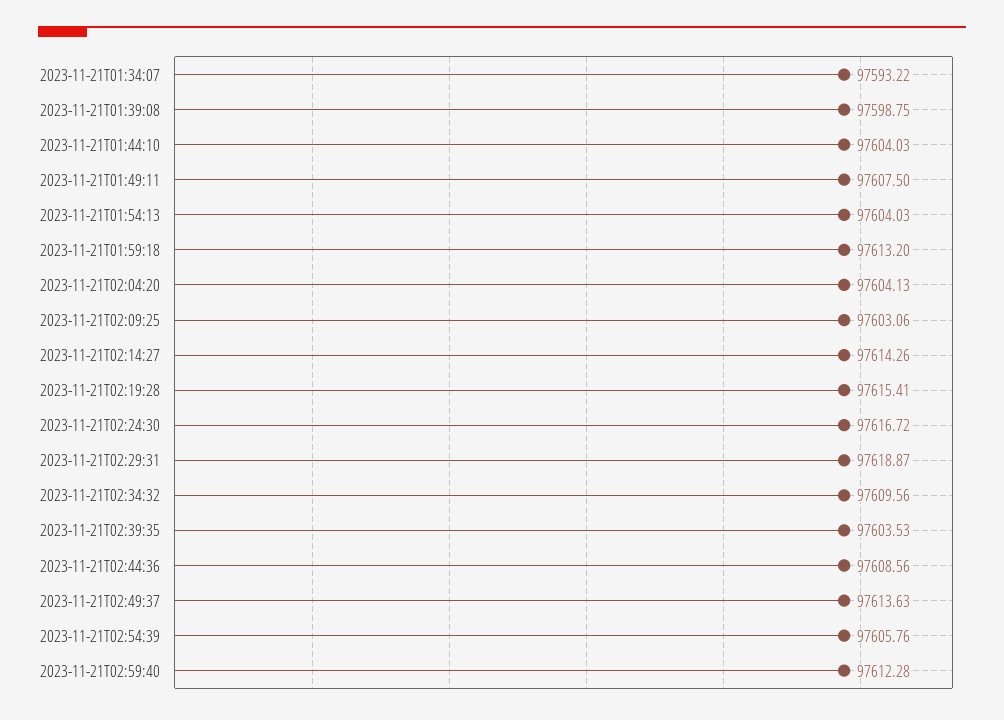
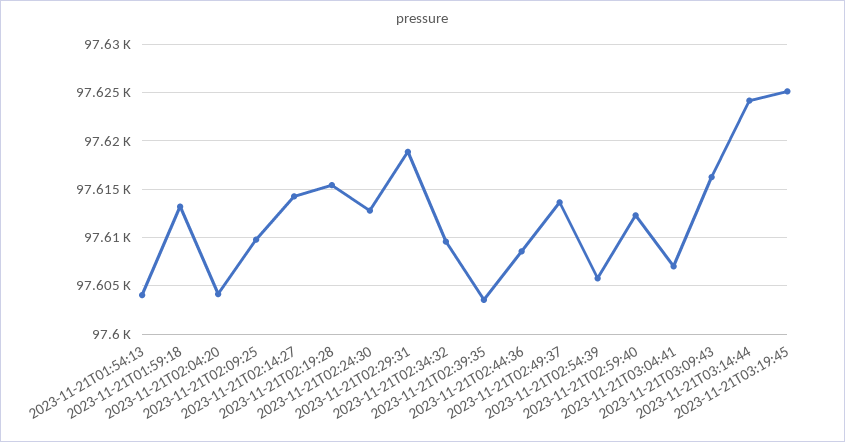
2023-11-21T01:34:07: 97593.22 -> none
2023-11-21T01:39:08: 97598.75 -> none
2023-11-21T01:44:10: 97604.03 -> none
2023-11-21T01:49:11: 97607.5 -> none
2023-11-21T02:09:25: 97603.06 -> 97610
2023-11-21T02:24:30: 97616.72 -> 97613
2023-11-21T03:04:41: none -> 97607
2023-11-21T03:09:43: none -> 97616
2023-11-21T03:14:44: none -> 97624
2023-11-21T03:19:45: none -> 97625

